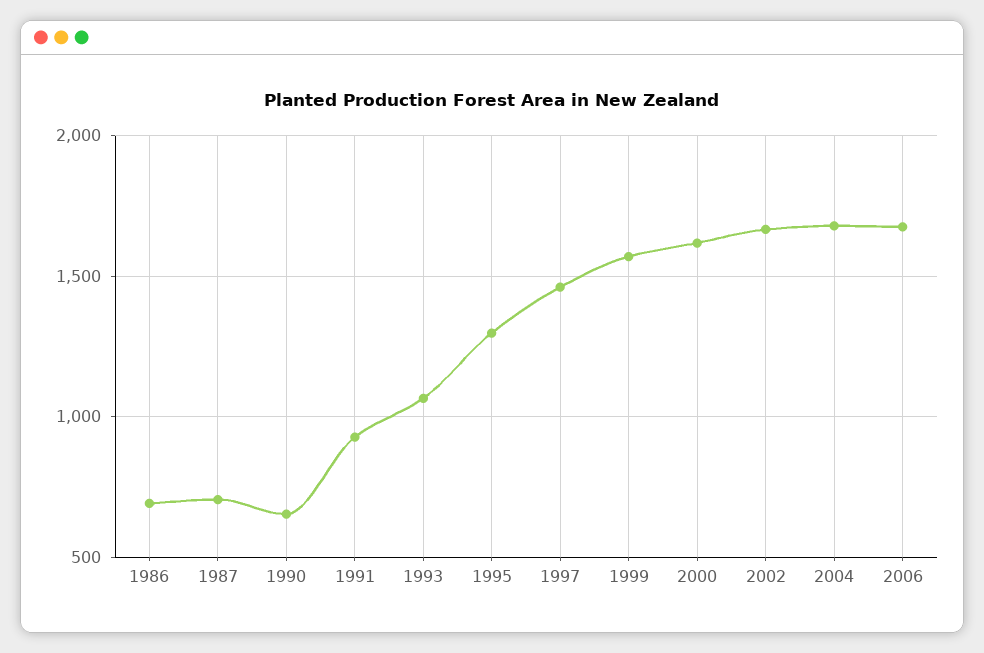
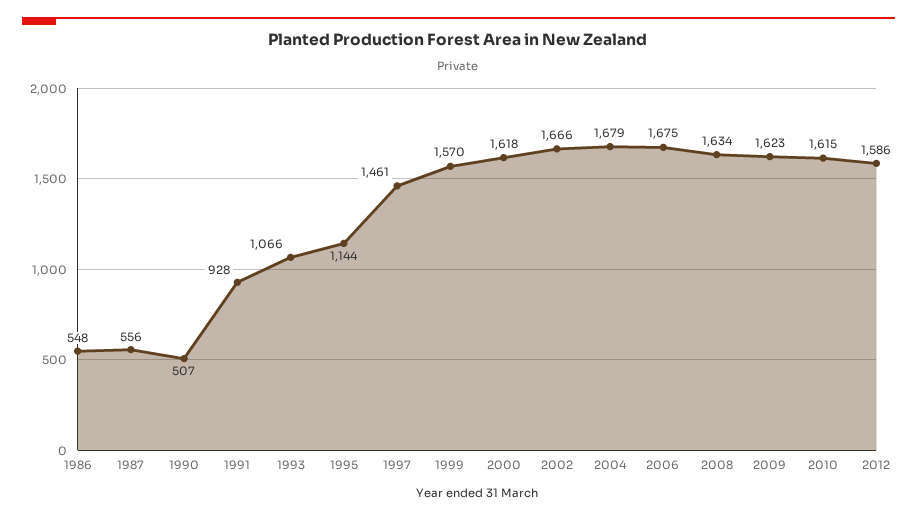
1986: 700 -> 548
1987: 700 -> 556
1990: 650 -> 507
1995: 1300 -> 1144
2008: none -> 1634
2009: none -> 1623
2010: none -> 1615
2012: none -> 1586

